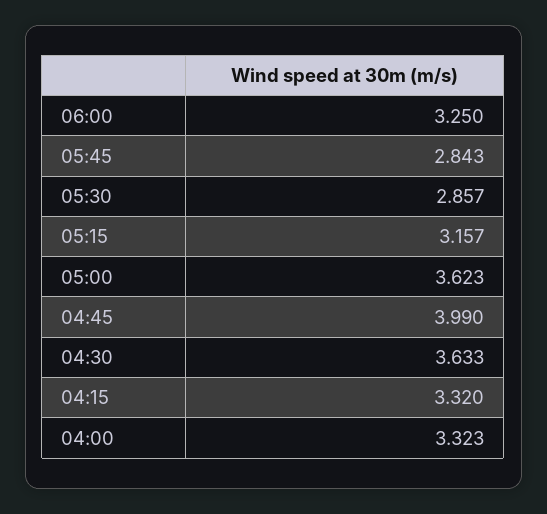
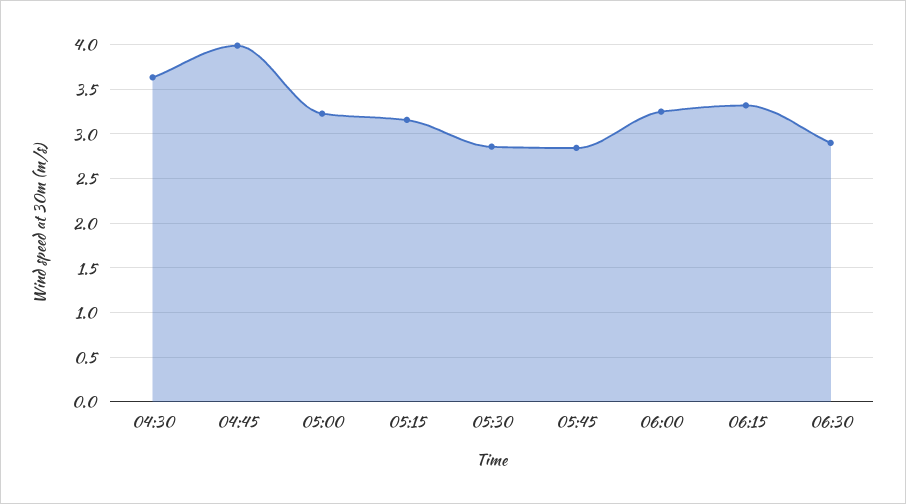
05:00: 3.623 -> 3.2
04:15: 3.32 -> none
04:00: 3.323 -> none
06:15: none -> 3.3
06:30: none -> 2.9

